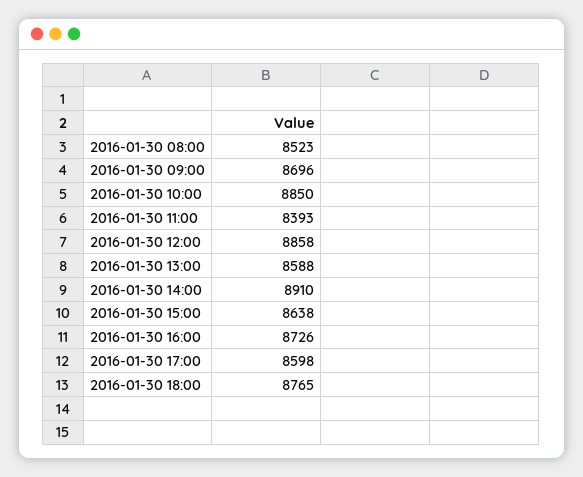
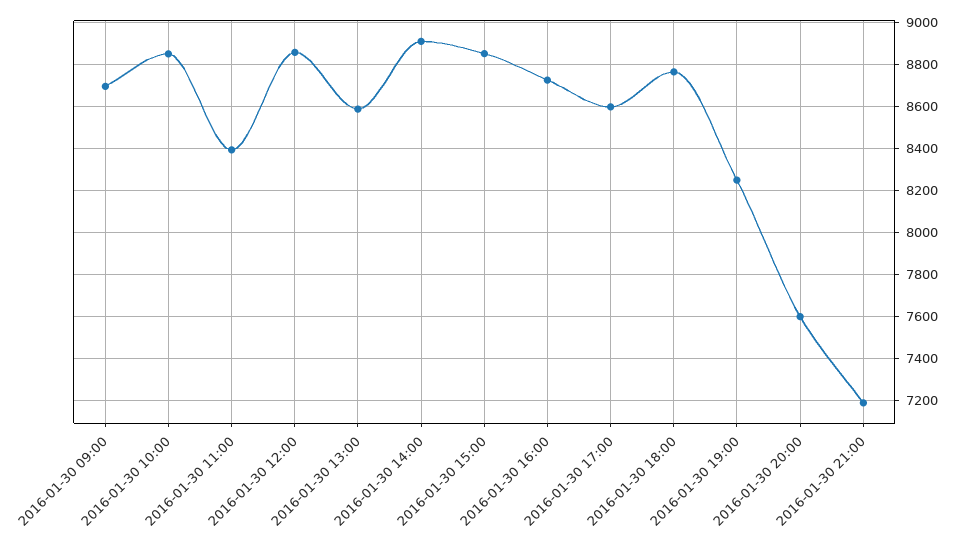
2016-01-30 08:00: 8523 -> none
2016-01-30 15:00: 8638 -> 8850
2016-01-30 19:00: none -> 8250
2016-01-30 20:00: none -> 7600
2016-01-30 21:00: none -> 7200

